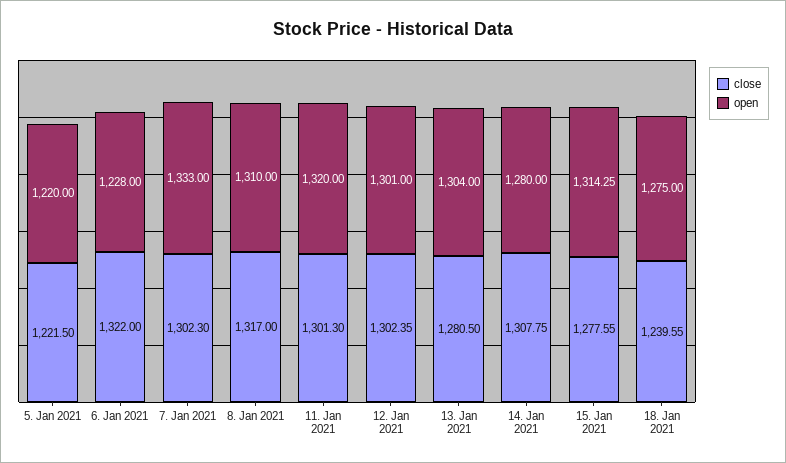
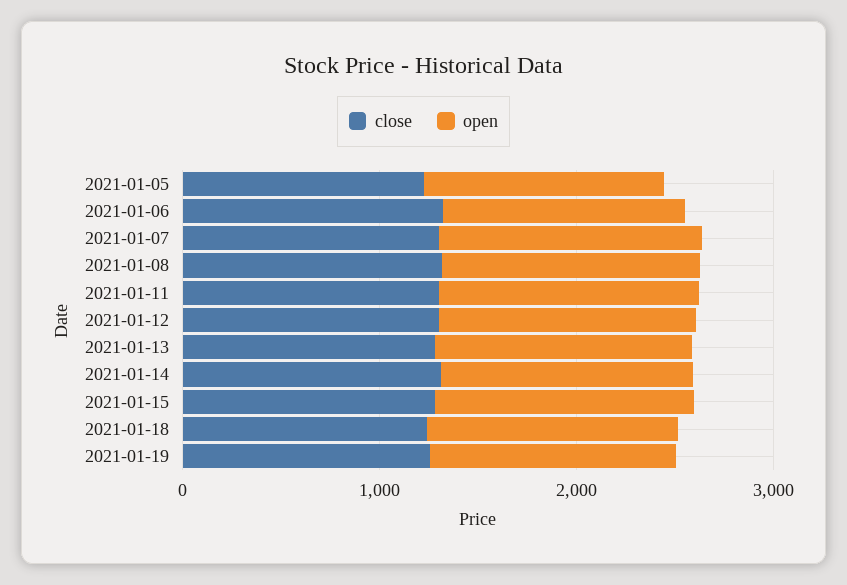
close, 2021-01-19: none -> 1200
open, 2021-01-19: none -> 1200

